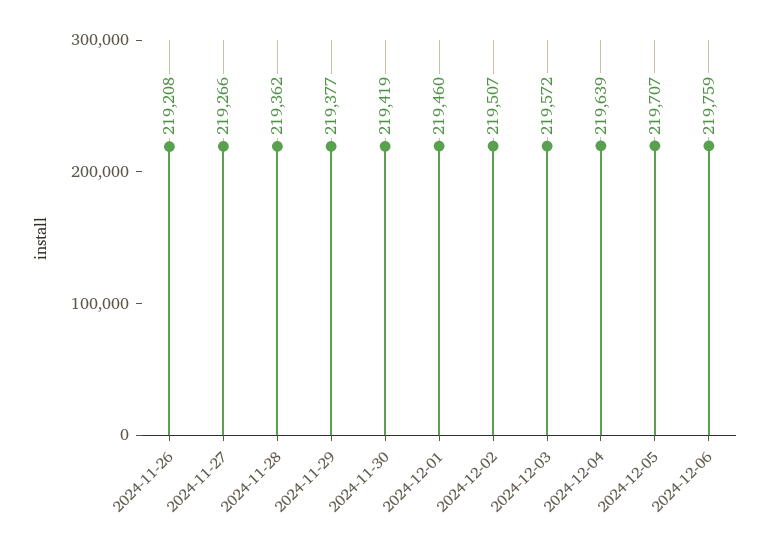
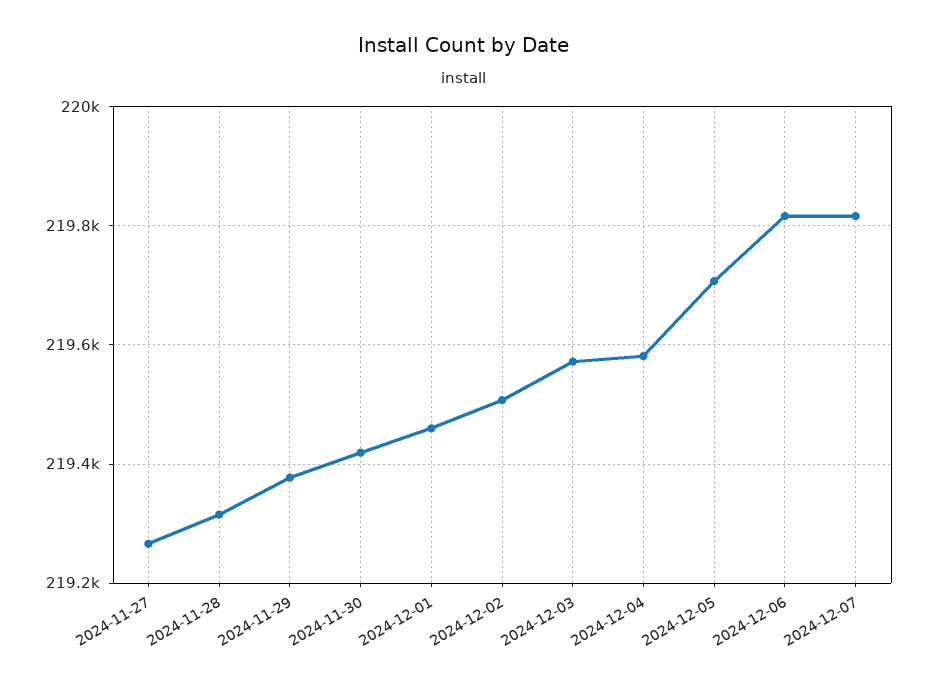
2024-11-26: 219208 -> none
2024-11-28: 219362 -> 219320
2024-12-04: 219639 -> 219580
2024-12-06: 219759 -> 219820
2024-12-07: none -> 219820

